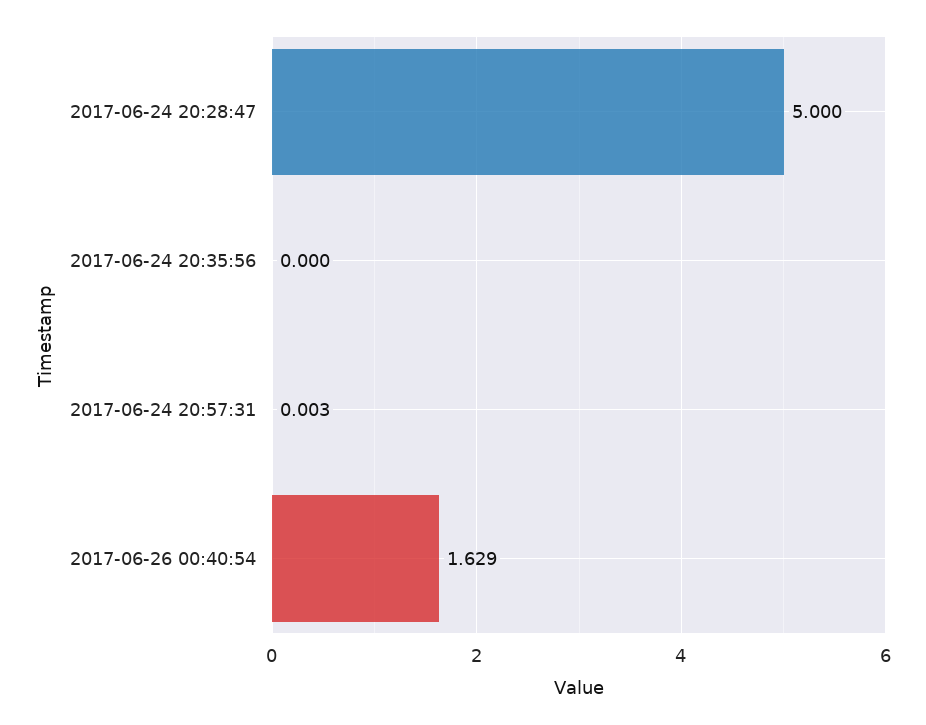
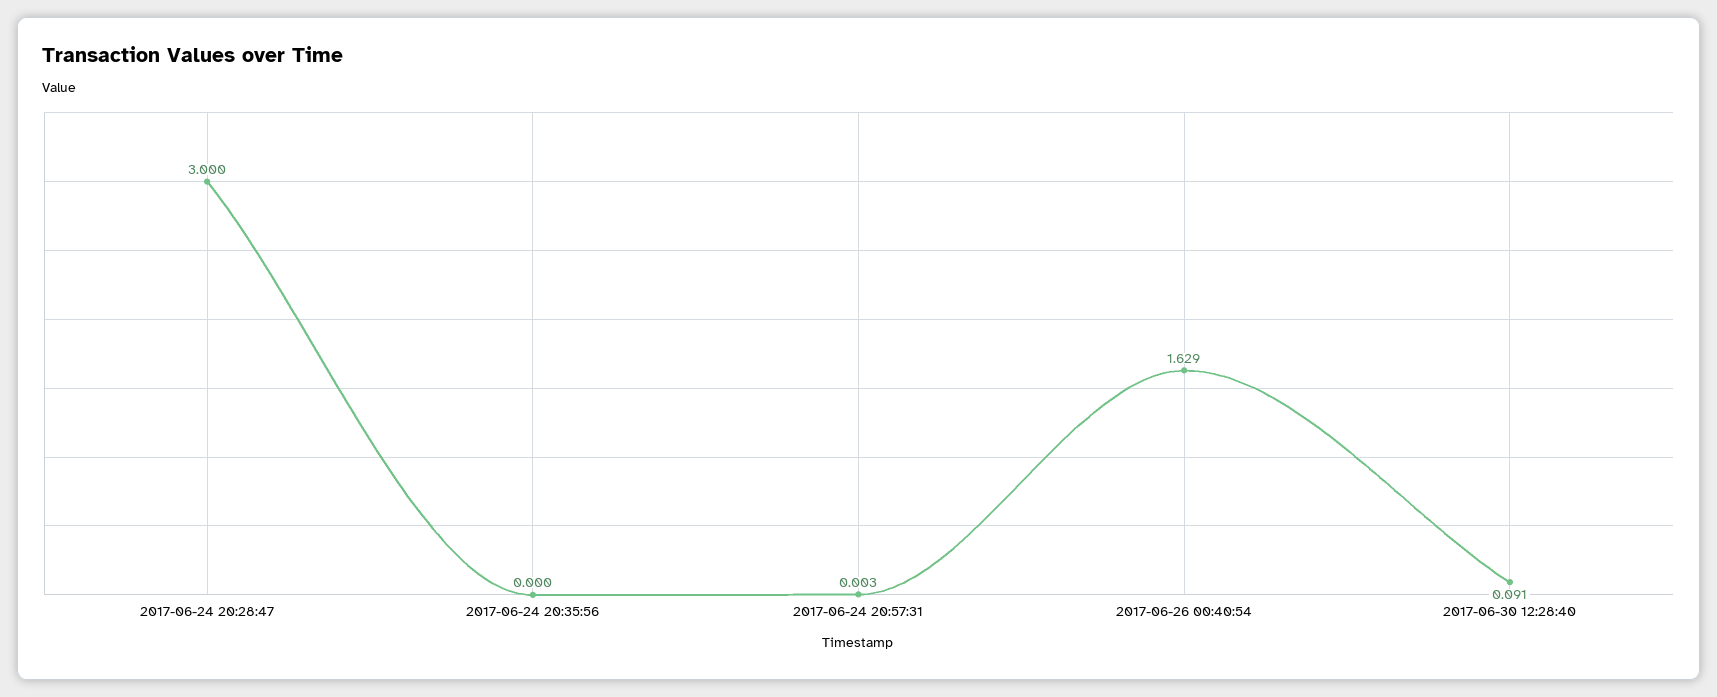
2017-06-24 20:28:47: 5 -> 3
2017-06-30 12:28:40: none -> 0.091

